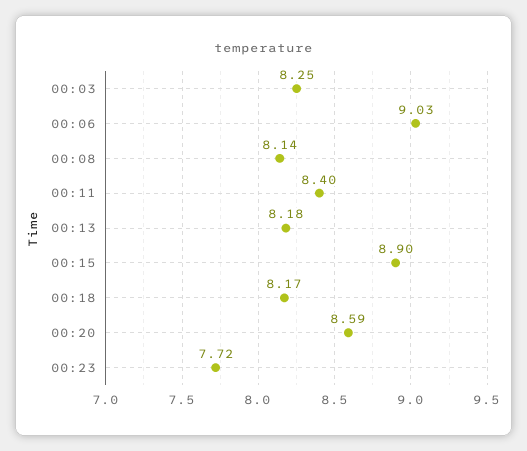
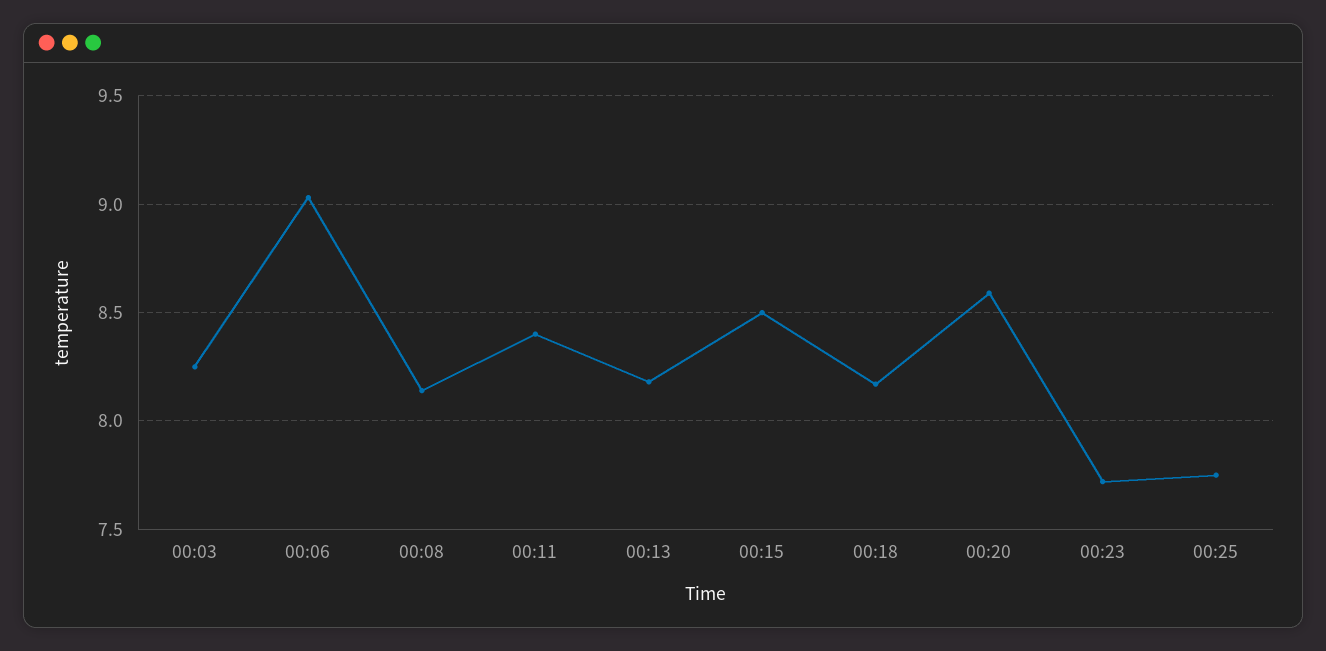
00:15: 8.9 -> 8.5
00:25: none -> 7.75

